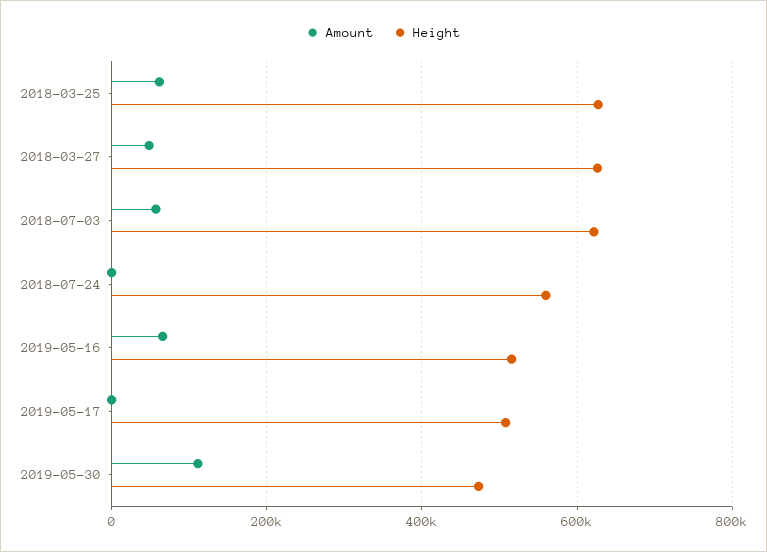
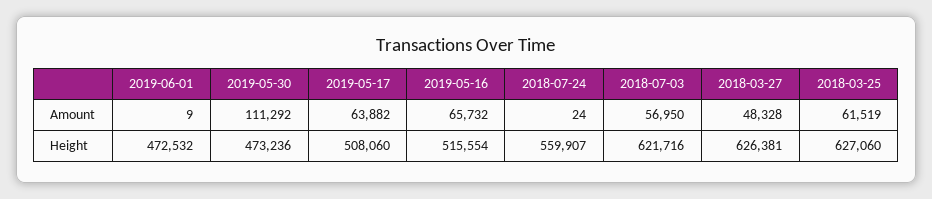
Amount, 2019-05-17: 0 -> 63882
Amount, 2019-06-01: none -> 9
Height, 2019-06-01: none -> 472532

